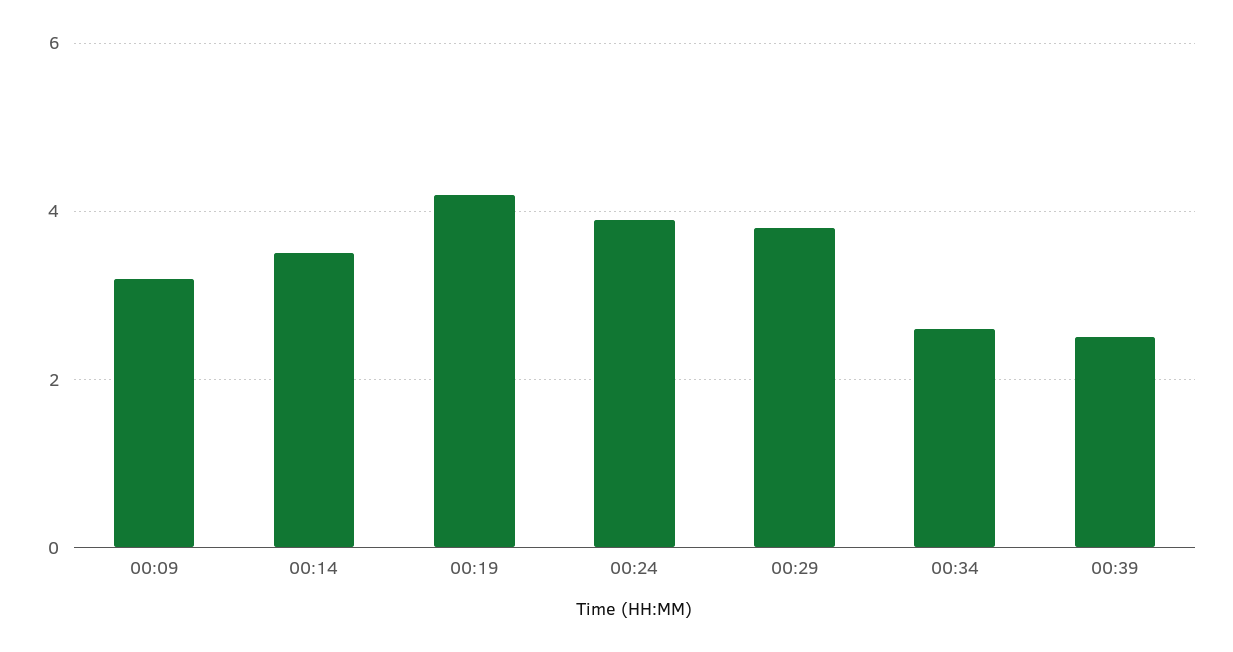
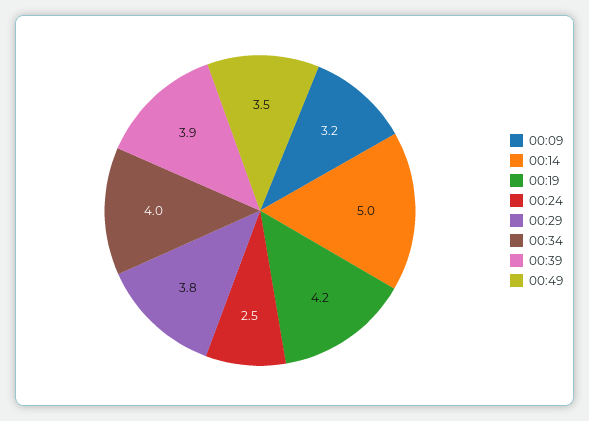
00:14: 3.5 -> 5
00:24: 4 -> 2.5
00:34: 2.5 -> 4
00:39: 2.5 -> 3.9
00:49: none -> 3.5

